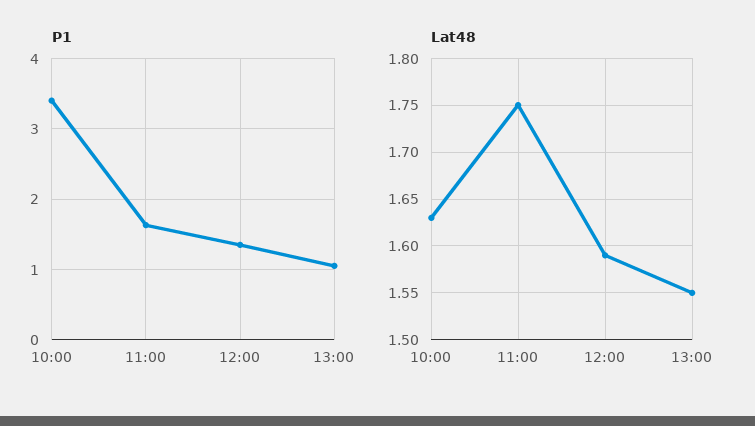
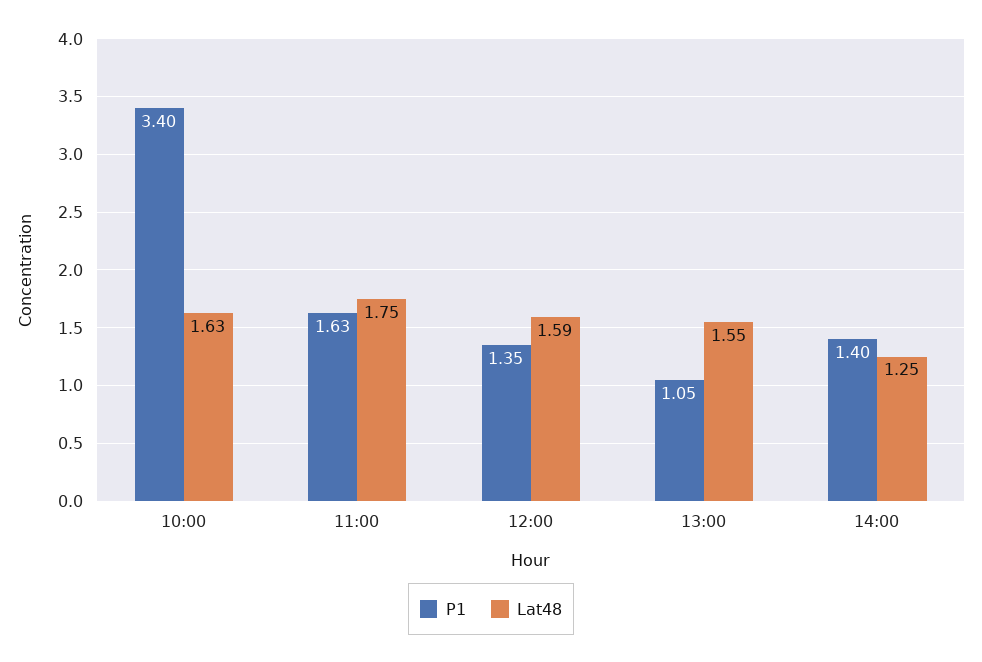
P1, 14:00: none -> 1.4
Lat48, 14:00: none -> 1.25

